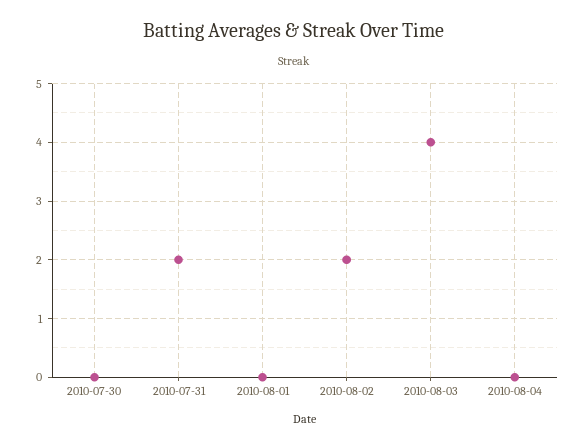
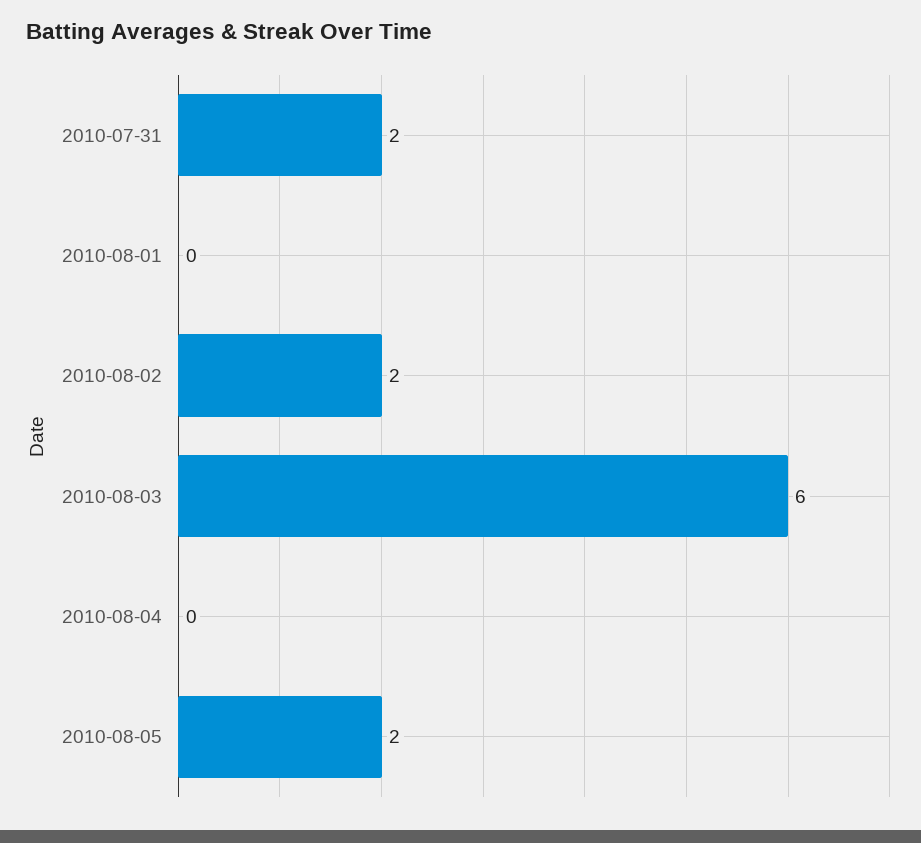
2010-07-30: 0 -> none
2010-08-03: 4 -> 6
2010-08-05: none -> 2

